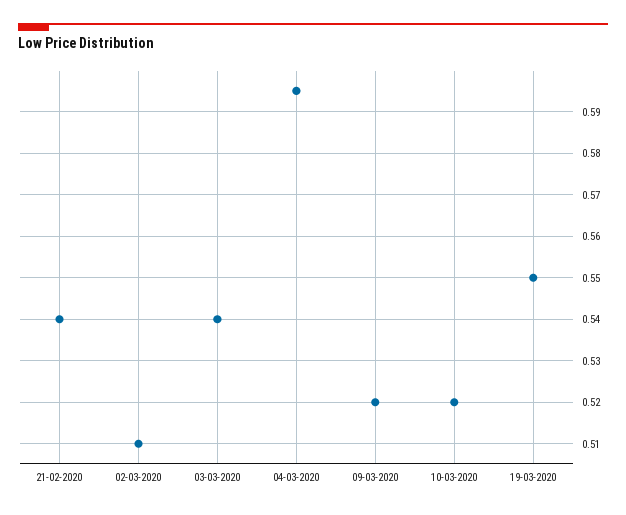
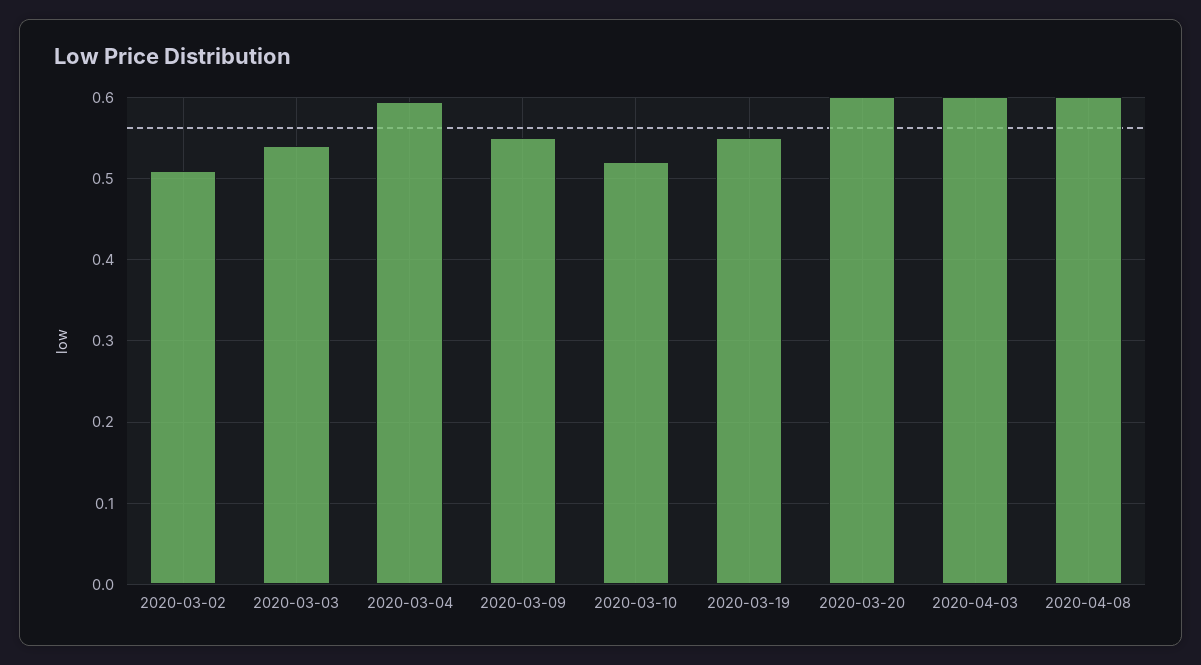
21-02-2020: 0.54 -> none
09-03-2020: 0.52 -> 0.55
2020-03-20: none -> 0.6
2020-04-03: none -> 0.6
2020-04-08: none -> 0.6

